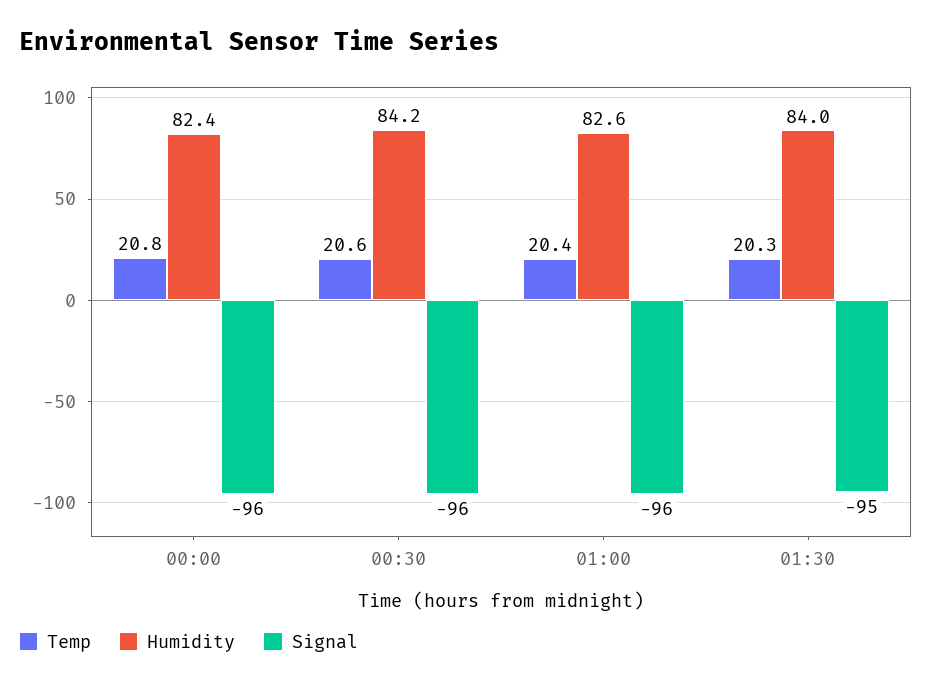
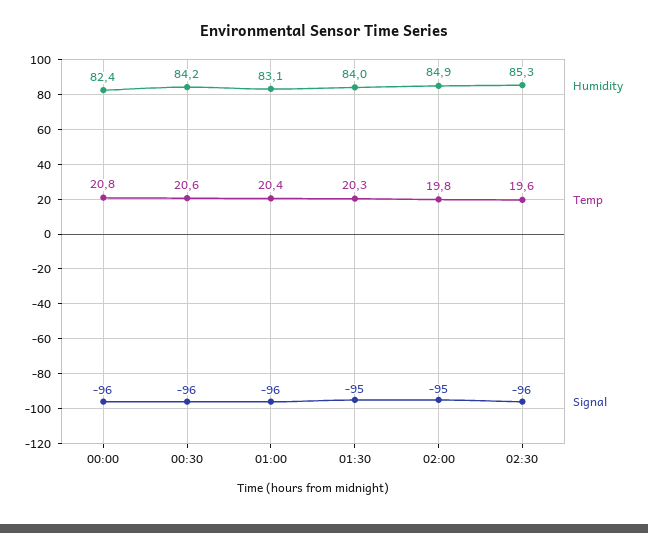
Humidity, 01:00: 82.6 -> 83.1
Humidity, 02:00: none -> 84.9
Temp, 02:00: none -> 19.8
Signal, 02:00: none -> -95
Humidity, 02:30: none -> 85.3
Temp, 02:30: none -> 19.6
Signal, 02:30: none -> -96

